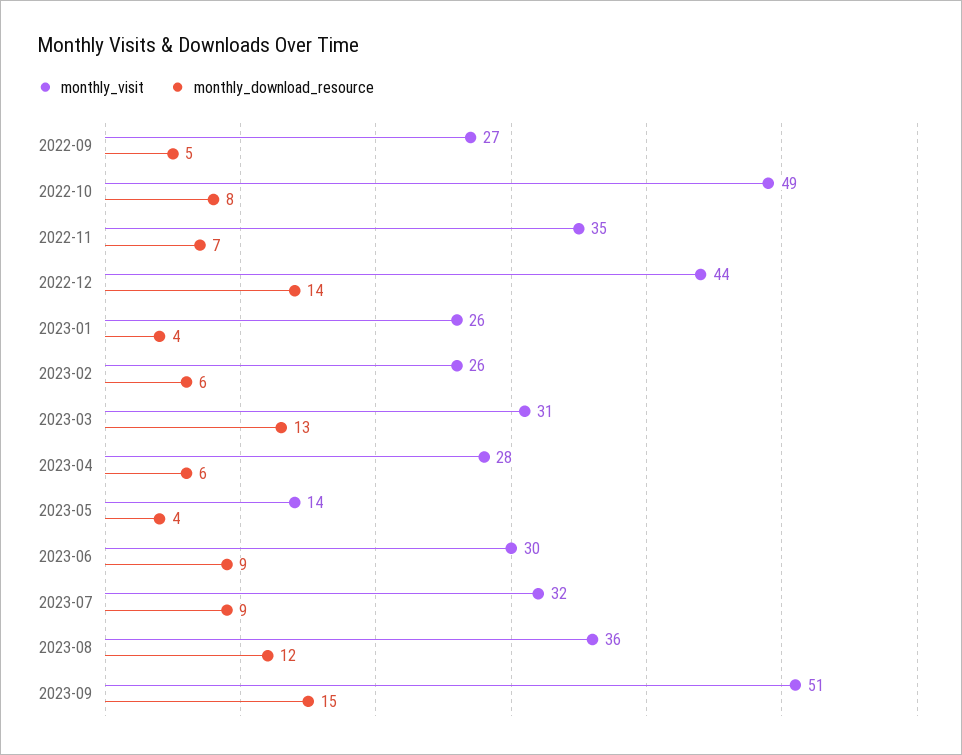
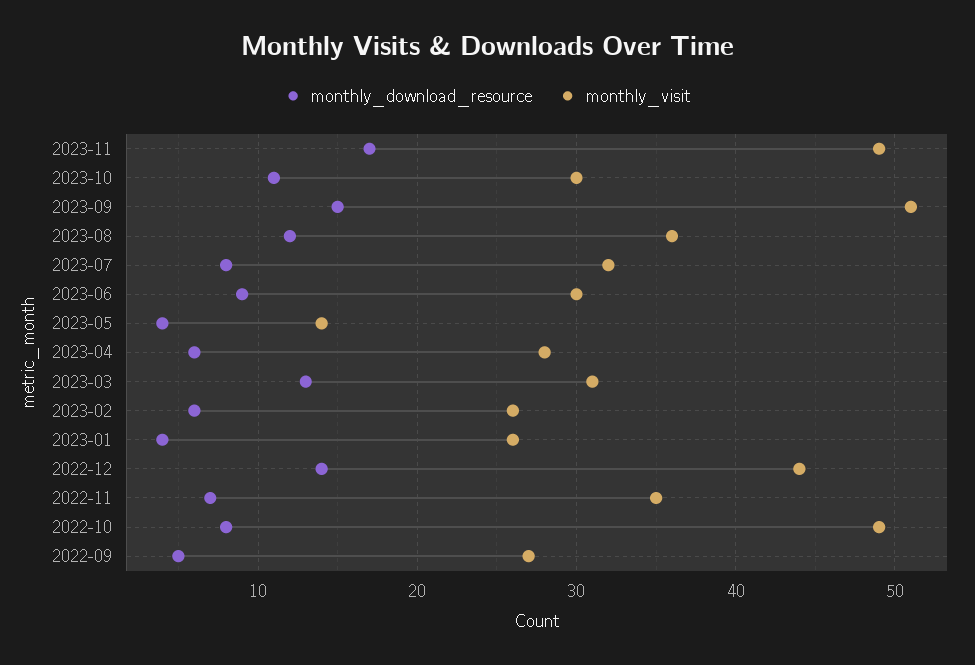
monthly_download_resource, 2023-07: 9 -> 8
monthly_download_resource, 2023-11: none -> 17
monthly_visit, 2023-11: none -> 49
monthly_download_resource, 2023-10: none -> 11
monthly_visit, 2023-10: none -> 30

